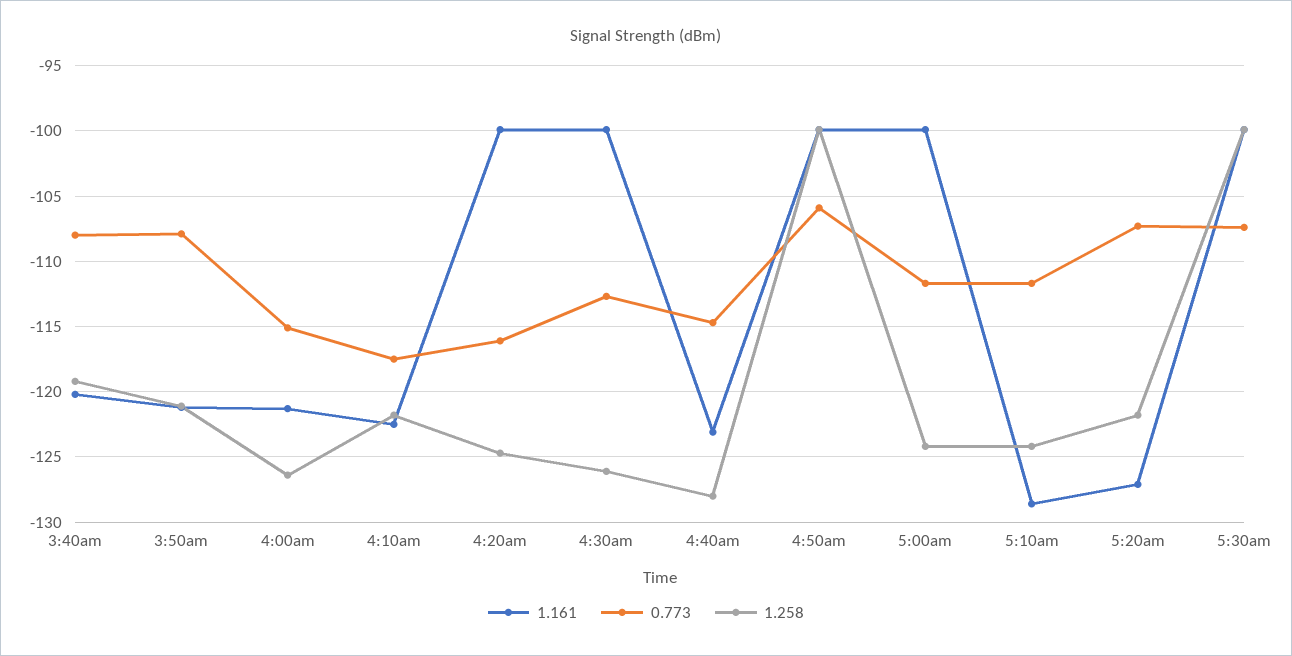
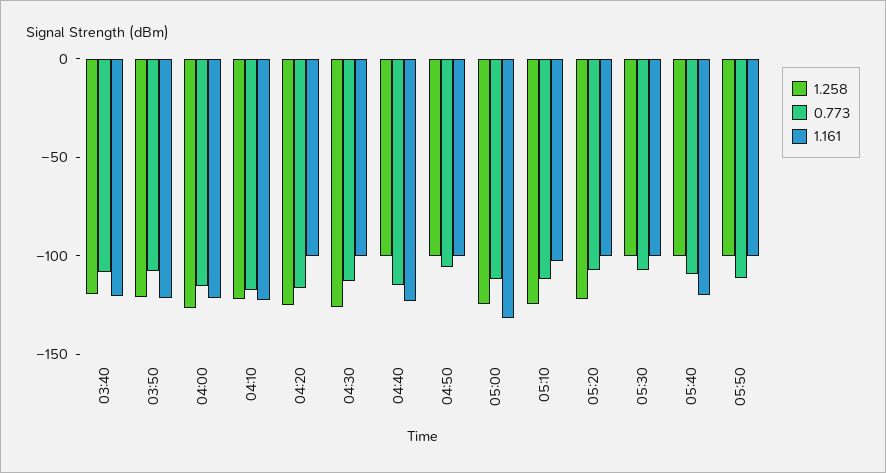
1.258, 4:40am: -128 -> -100
1.161, 5:00am: -100 -> -130
1.161, 5:10am: -128.5 -> -100
1.161, 5:20am: -127 -> -100
1.258, 05:40: none -> -100
0.773, 05:40: none -> -110
1.161, 05:40: none -> -120
1.258, 05:50: none -> -100
0.773, 05:50: none -> -110
1.161, 05:50: none -> -100

